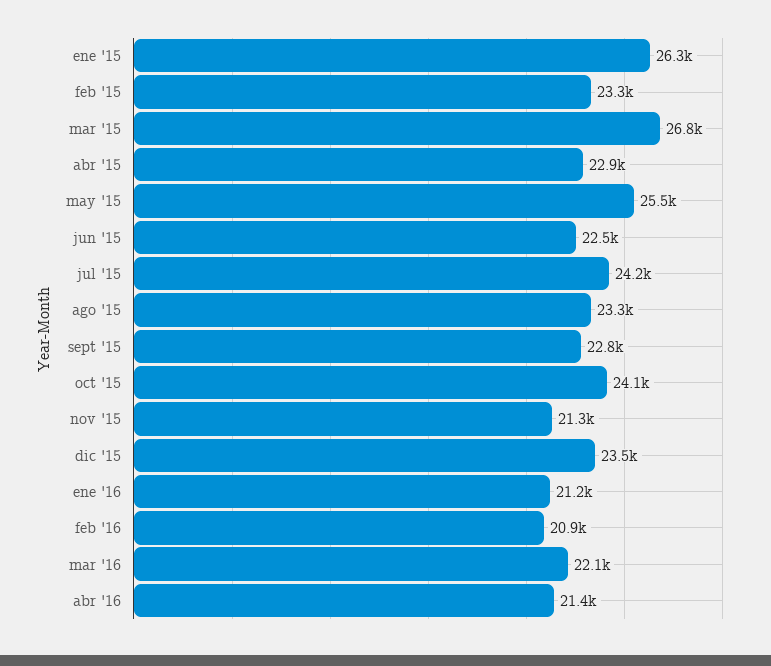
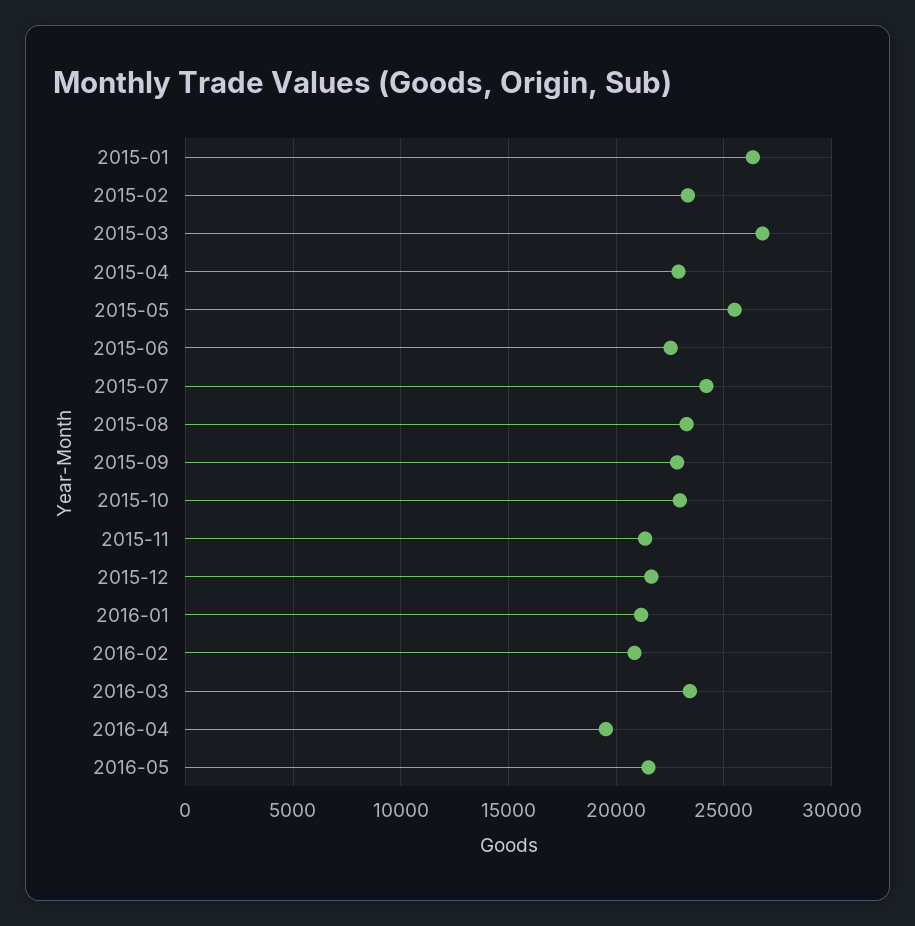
oct '15: 24100 -> 23000
dic '15: 23500 -> 21500
mar '16: 22100 -> 23500
abr '16: 21400 -> 19500
2016-05: none -> 21500

